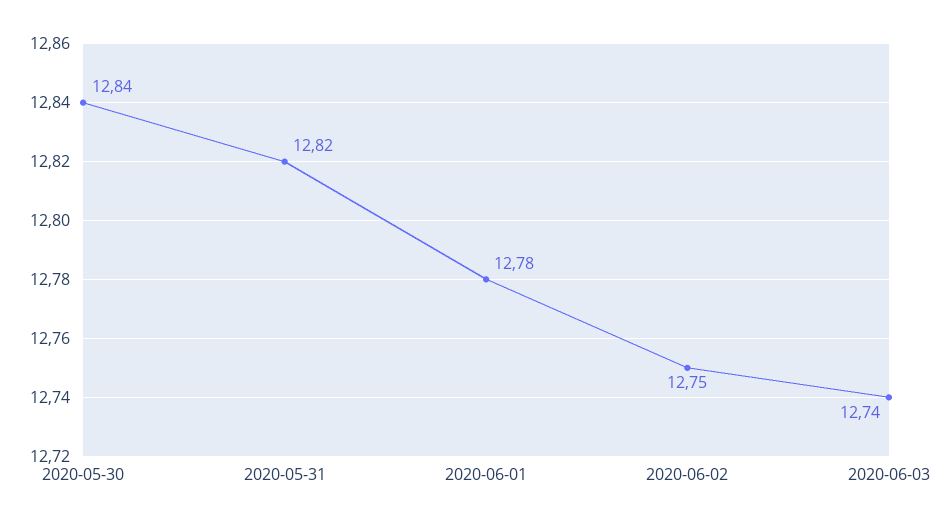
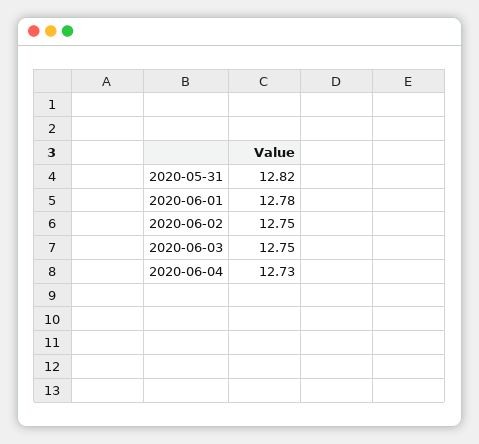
2020-05-30: 12.84 -> none
2020-06-03: 12.74 -> 12.75
2020-06-04: none -> 12.73

